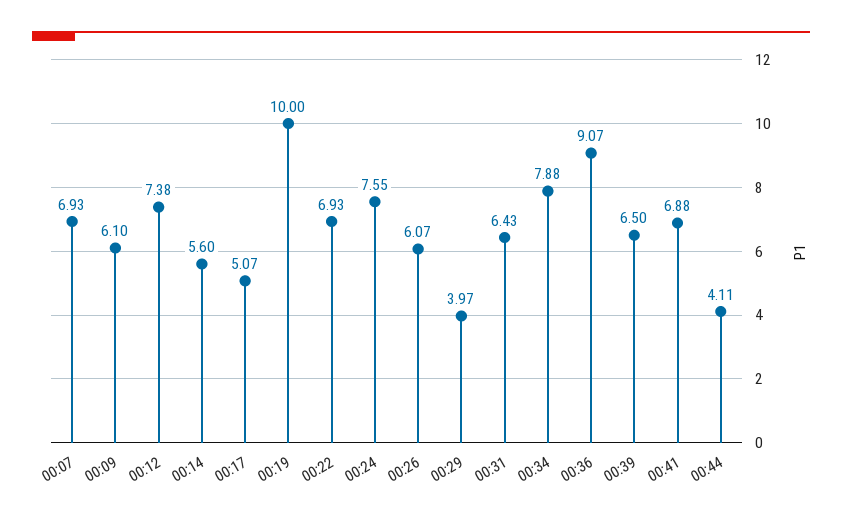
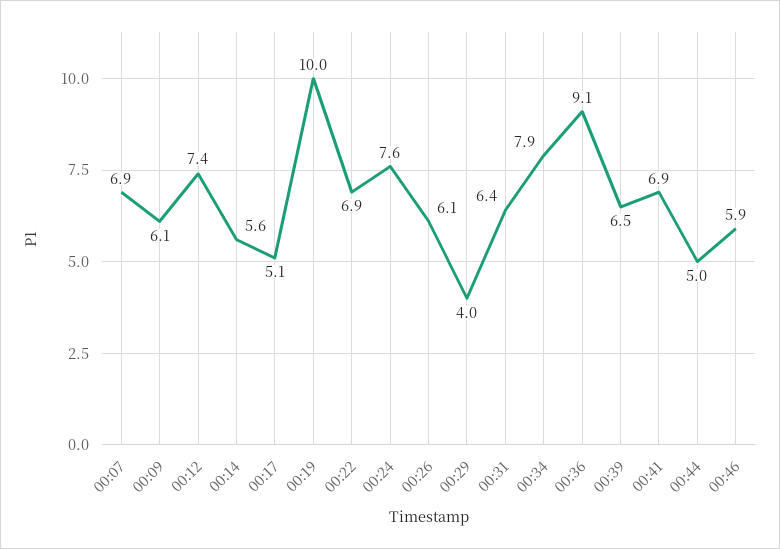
00:44: 4.11 -> 5
00:46: none -> 5.9

